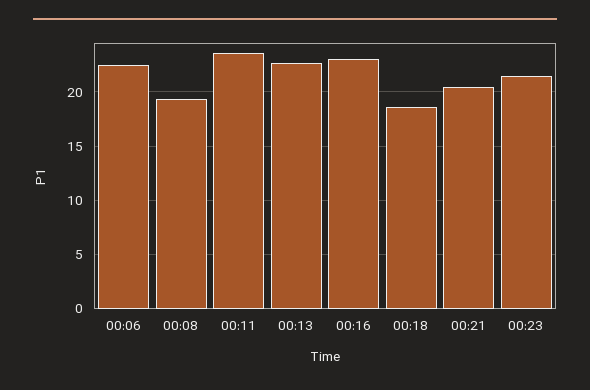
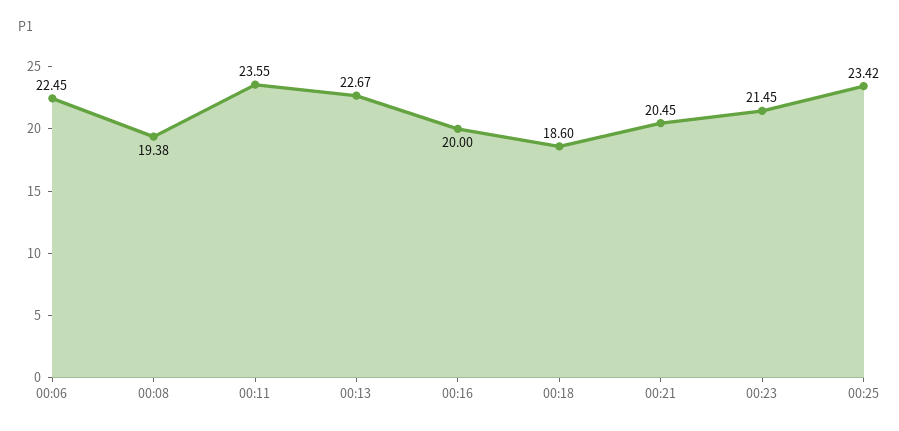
00:16: 23 -> 20
00:25: none -> 23.42

